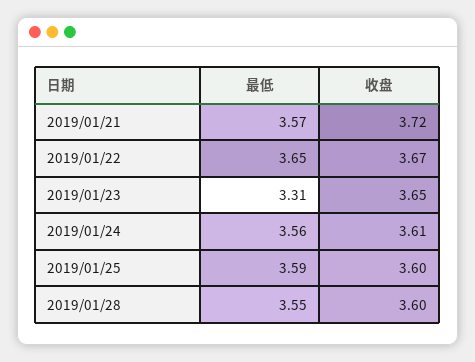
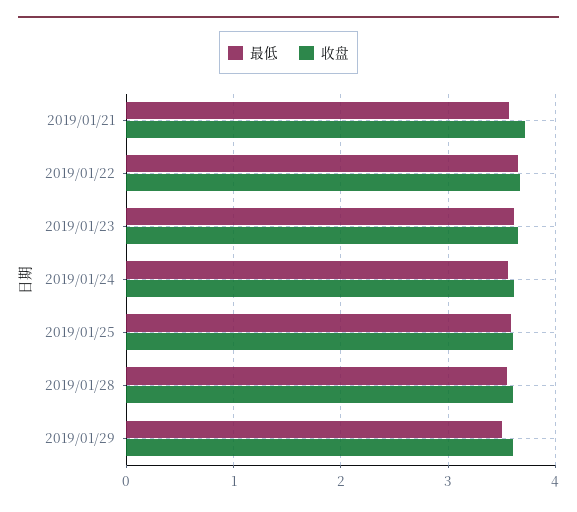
最低, 2019/01/23: 3.31 -> 3.6
最低, 2019/01/29: none -> 3.5
收盘, 2019/01/29: none -> 3.6

